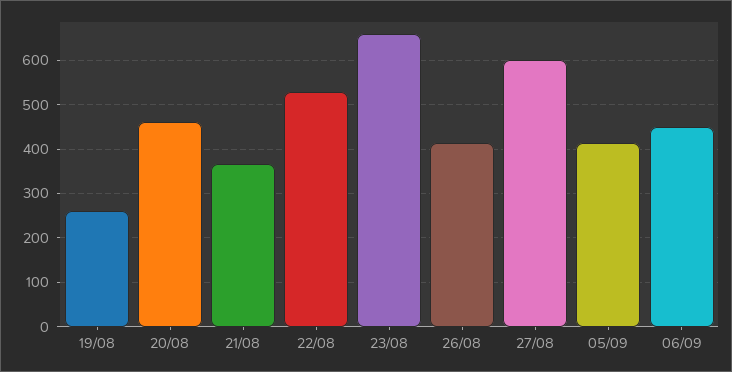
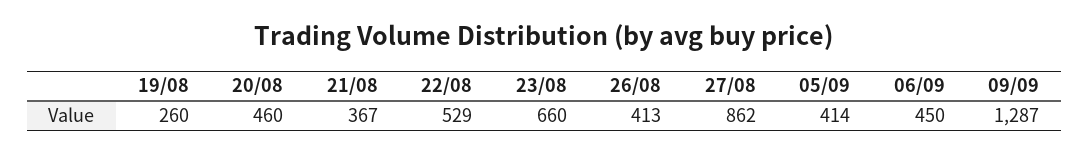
27/08: 600 -> 862
09/09: none -> 1287

